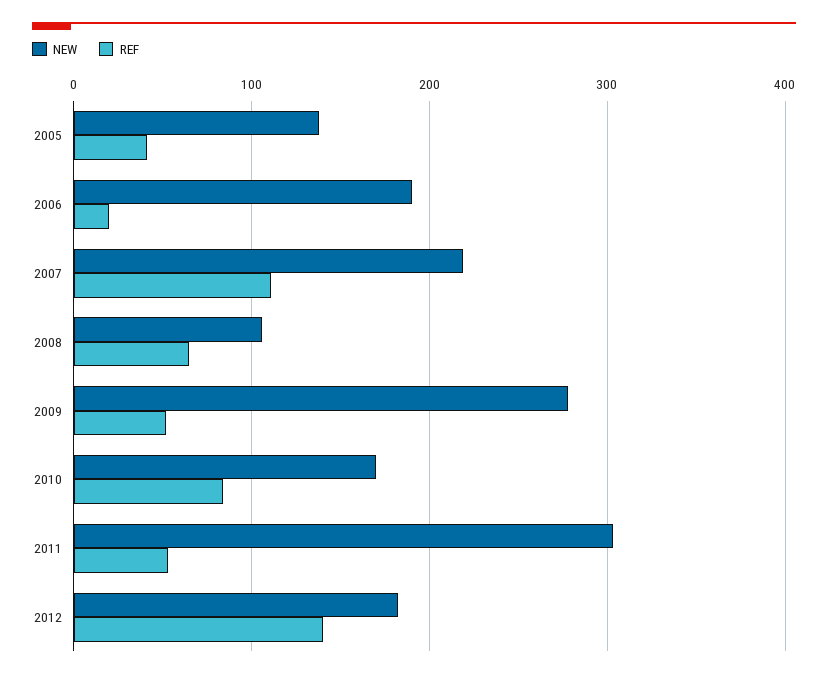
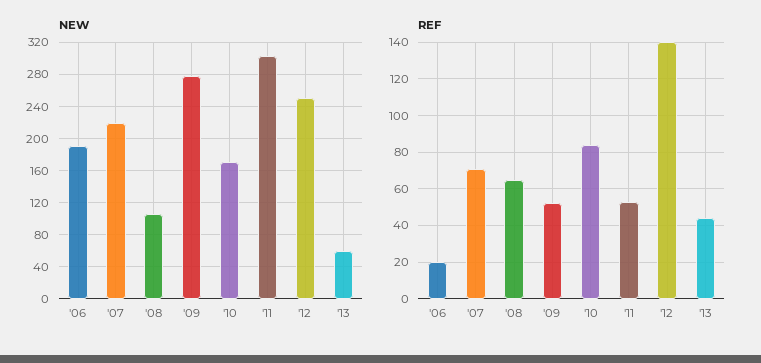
NEW, 2005: 140 -> none
REF, 2005: 40 -> none
REF, 2007: 110 -> 70
NEW, 2012: 180 -> 250
NEW, '13: none -> 60
REF, '13: none -> 45

